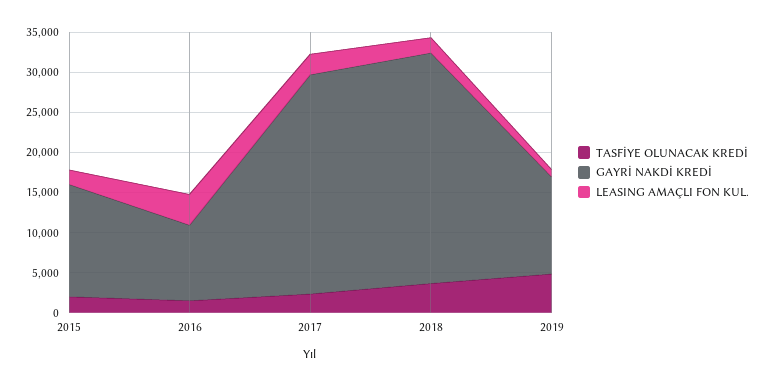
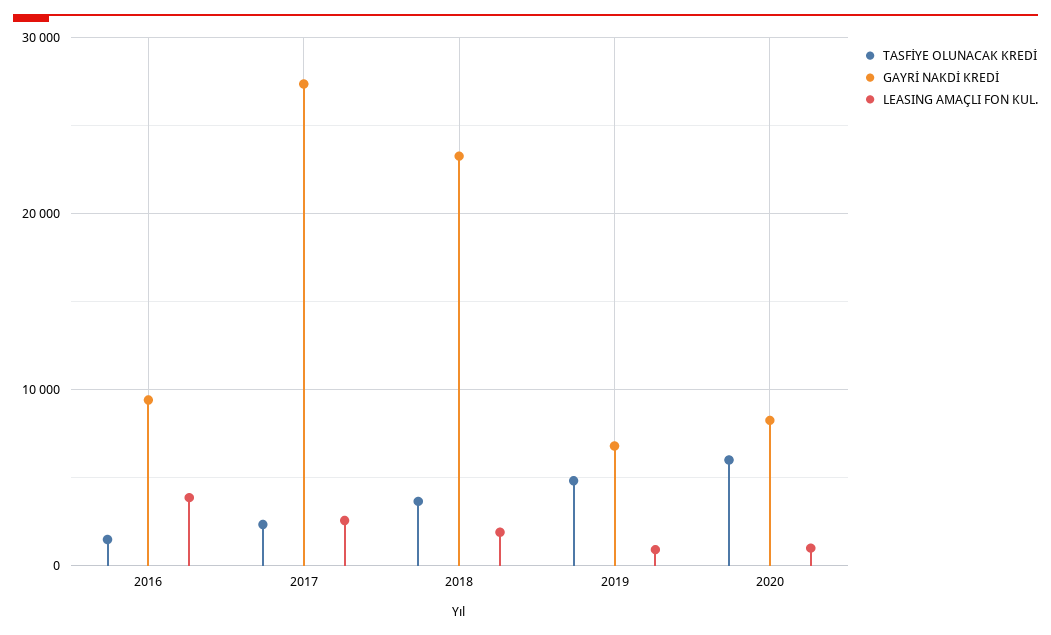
TASFİYE OLUNACAK KREDİ, 2015: 2000 -> none
GAYRİ NAKDİ KREDİ, 2015: 14000 -> none
LEASING AMAÇLI FON KUL., 2015: 2000 -> none
GAYRİ NAKDİ KREDİ, 2018: 29000 -> 23000
GAYRİ NAKDİ KREDİ, 2019: 12000 -> 7000
TASFİYE OLUNACAK KREDİ, 2020: none -> 6000
GAYRİ NAKDİ KREDİ, 2020: none -> 8000
LEASING AMAÇLI FON KUL., 2020: none -> 1000

